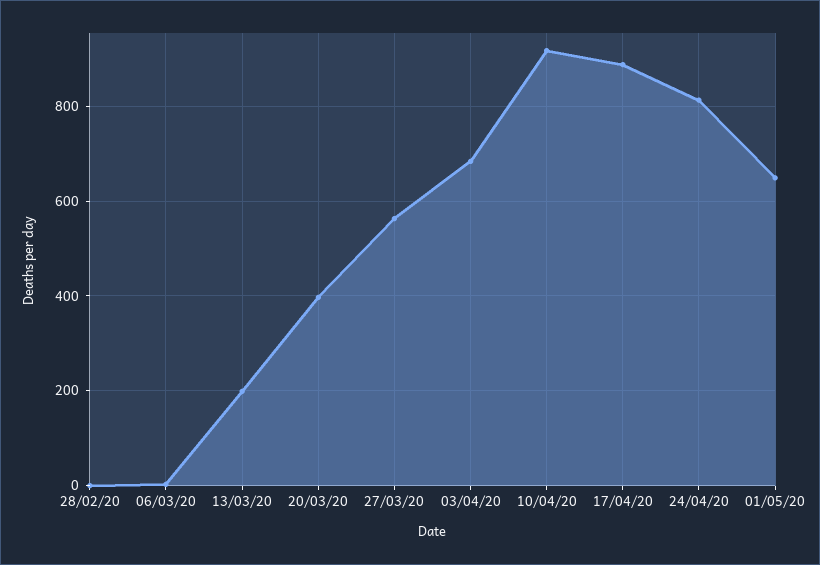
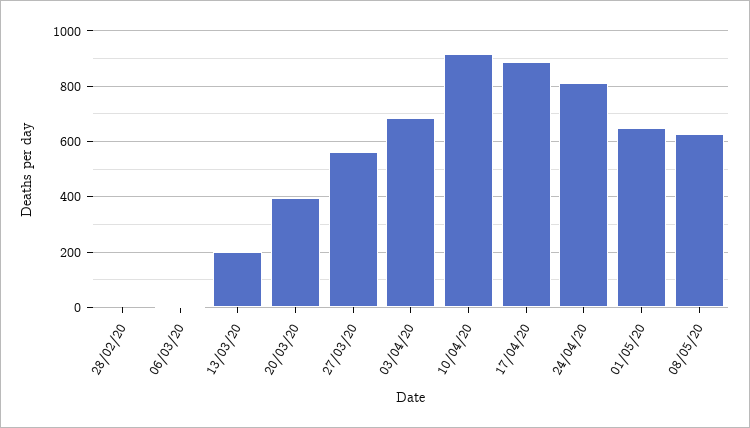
08/05/20: none -> 625

